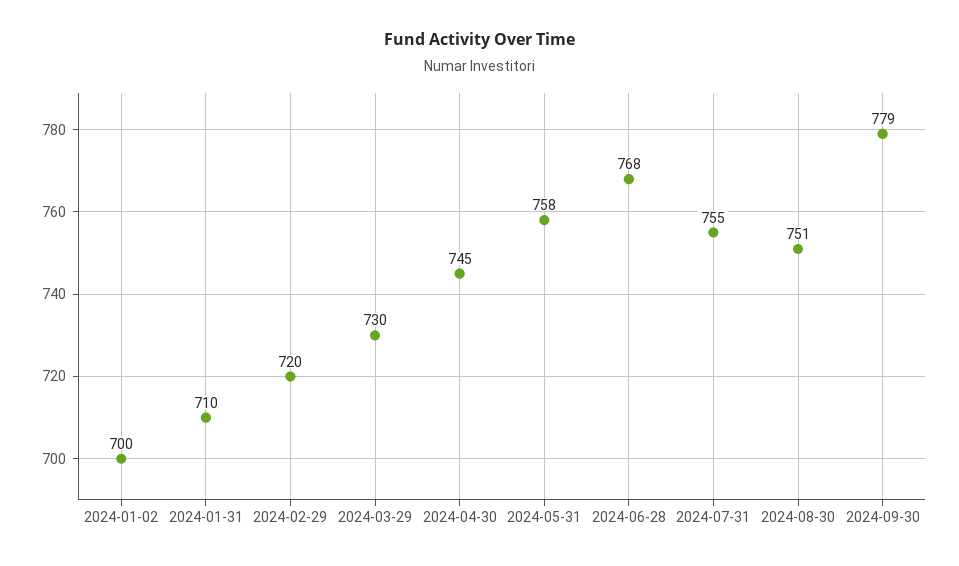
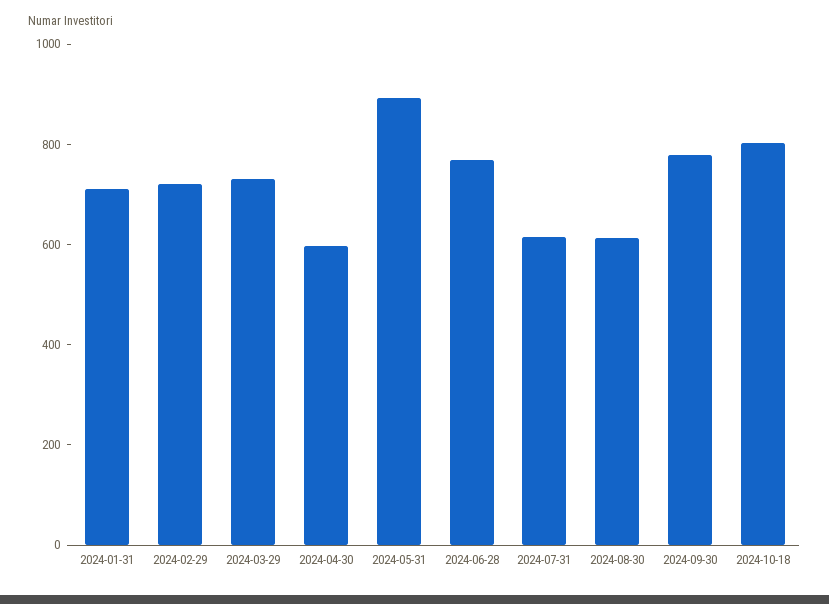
2024-01-02: 700 -> none
2024-04-30: 745 -> 600
2024-05-31: 758 -> 900
2024-07-31: 755 -> 600
2024-08-30: 751 -> 600
2024-10-18: none -> 800

